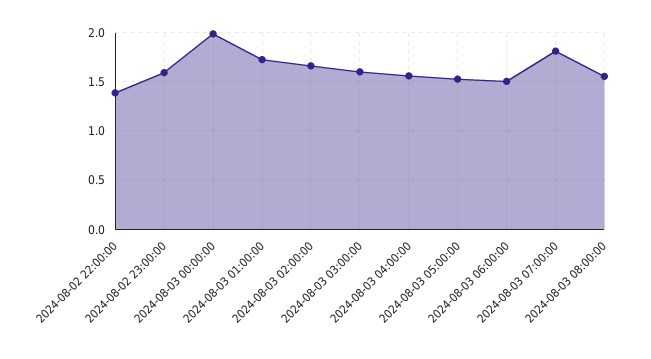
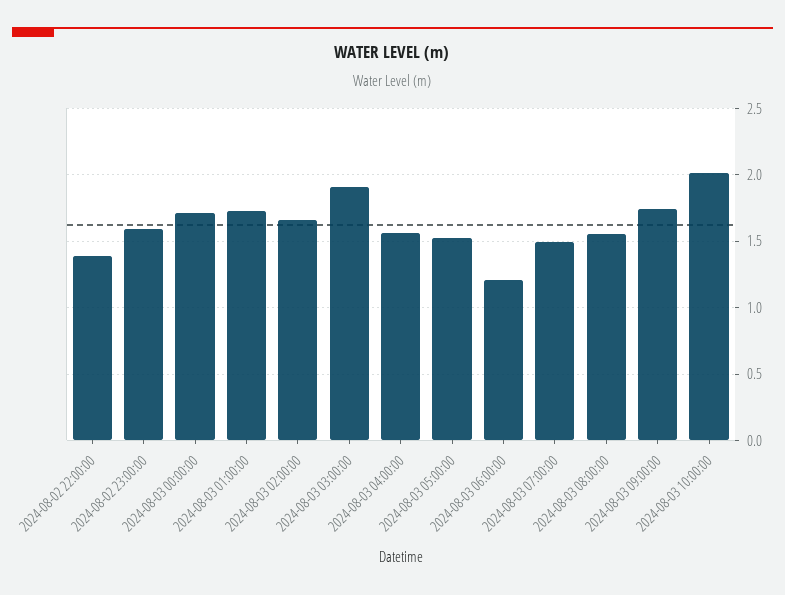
2024-08-03 00:00:00: 2 -> 1.7
2024-08-03 03:00:00: 1.6 -> 1.9
2024-08-03 06:00:00: 1.5 -> 1.2
2024-08-03 07:00:00: 1.8 -> 1.5
2024-08-03 09:00:00: none -> 1.75
2024-08-03 10:00:00: none -> 2

